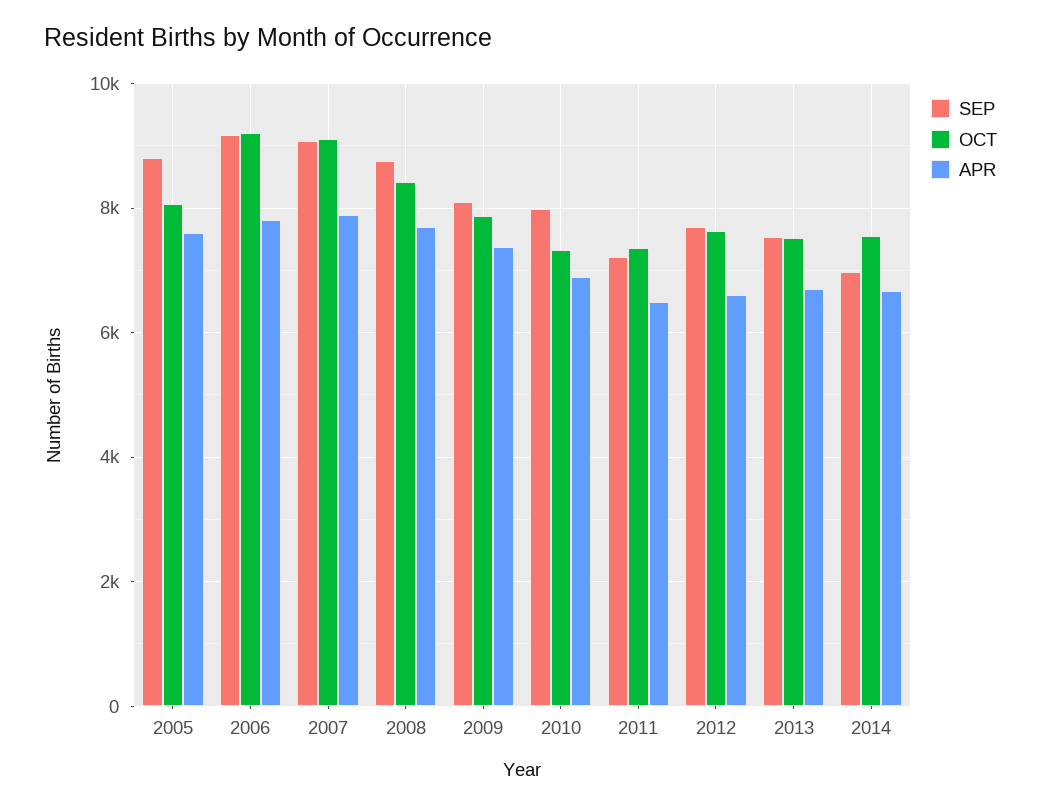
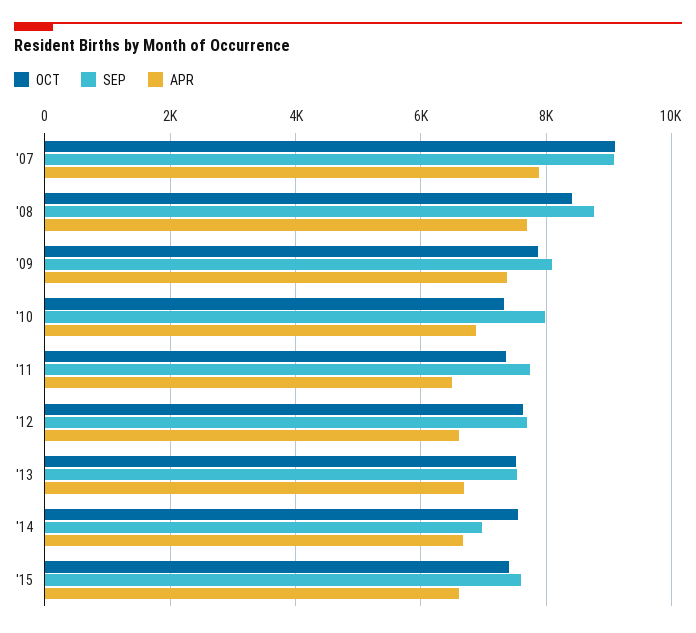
SEP, 2005: 8800 -> none
OCT, 2005: 8000 -> none
APR, 2005: 7600 -> none
SEP, 2006: 9200 -> none
OCT, 2006: 9200 -> none
APR, 2006: 7800 -> none
SEP, 2011: 7200 -> 7800
OCT, '15: none -> 7400
SEP, '15: none -> 7600
APR, '15: none -> 6600

